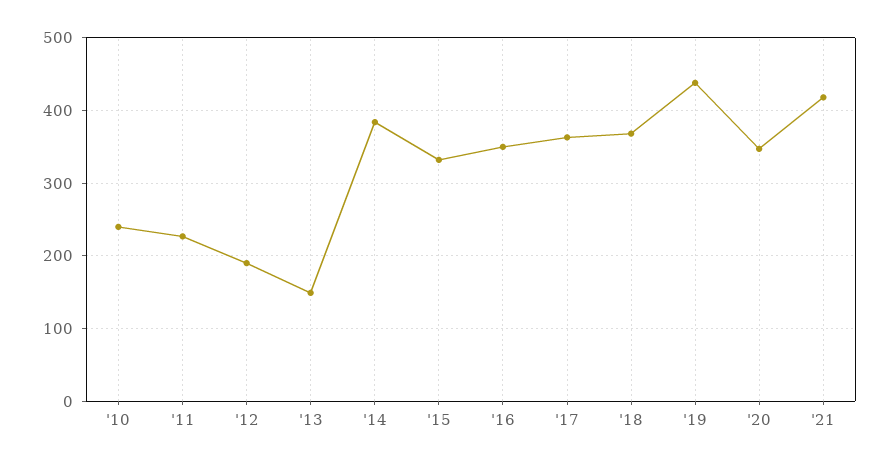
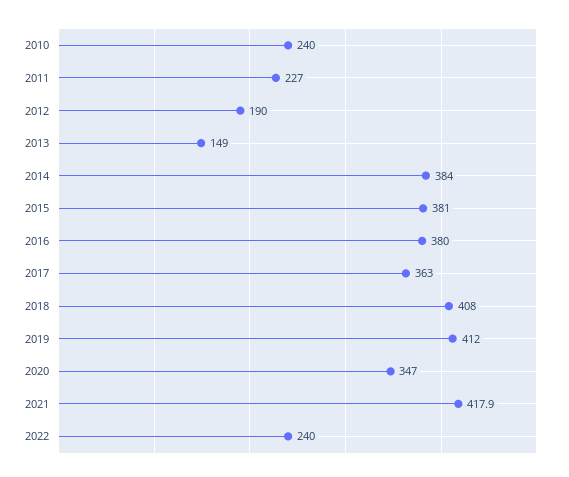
'15: 330 -> 381
'16: 350 -> 380
'18: 370 -> 408
'19: 440 -> 412
2022: none -> 240

